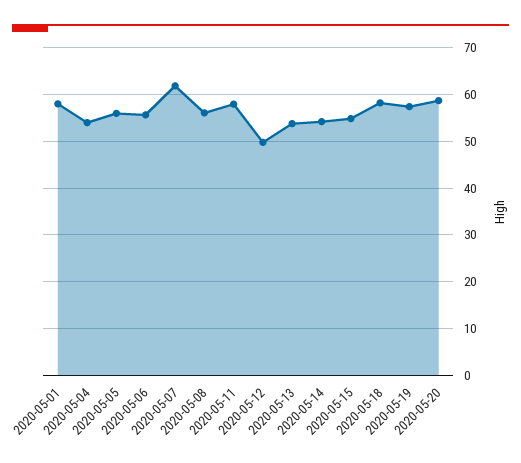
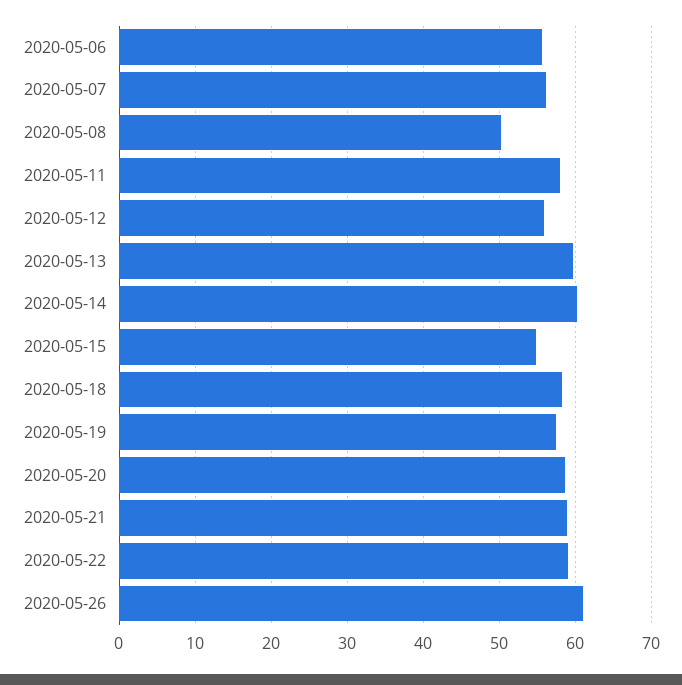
2020-05-01: 58 -> none
2020-05-04: 54 -> none
2020-05-05: 56 -> none
2020-05-07: 62 -> 56
2020-05-08: 56 -> 50
2020-05-12: 50 -> 56
2020-05-13: 54 -> 60
2020-05-14: 54 -> 60
2020-05-21: none -> 59
2020-05-22: none -> 59
2020-05-26: none -> 61

